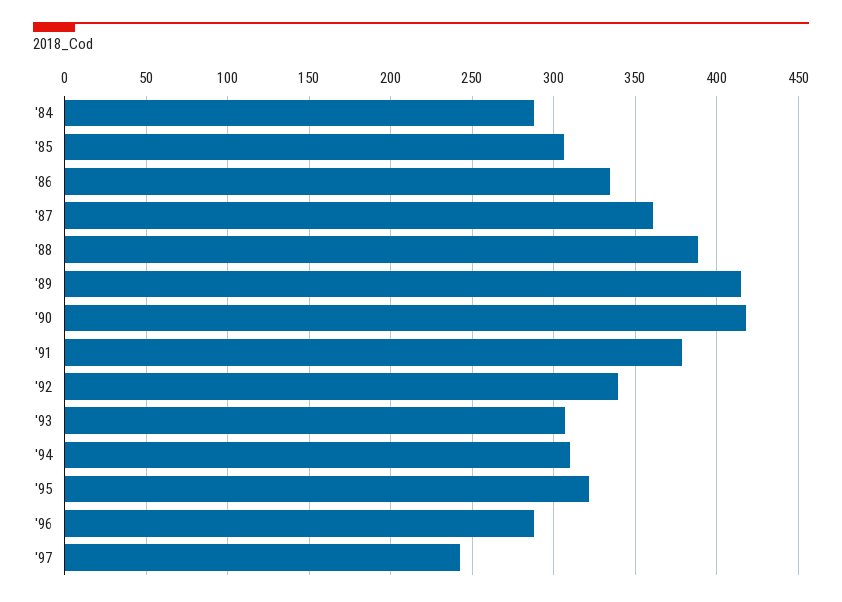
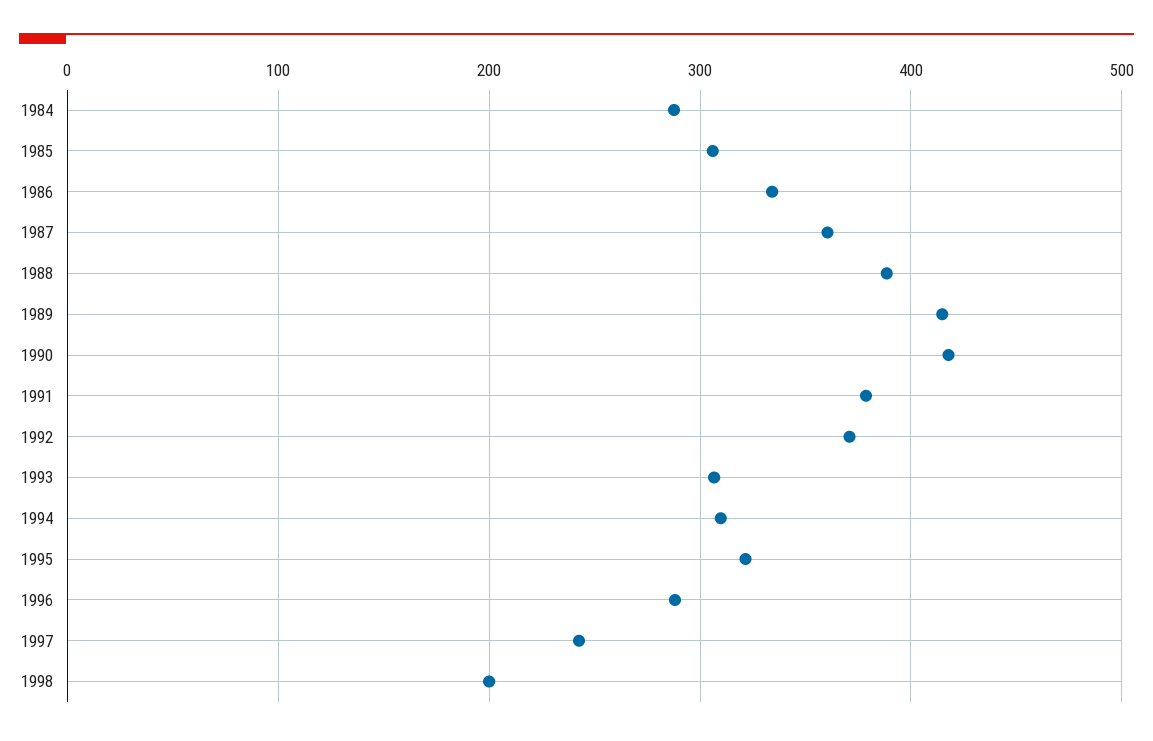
'92: 340 -> 370
1998: none -> 200

